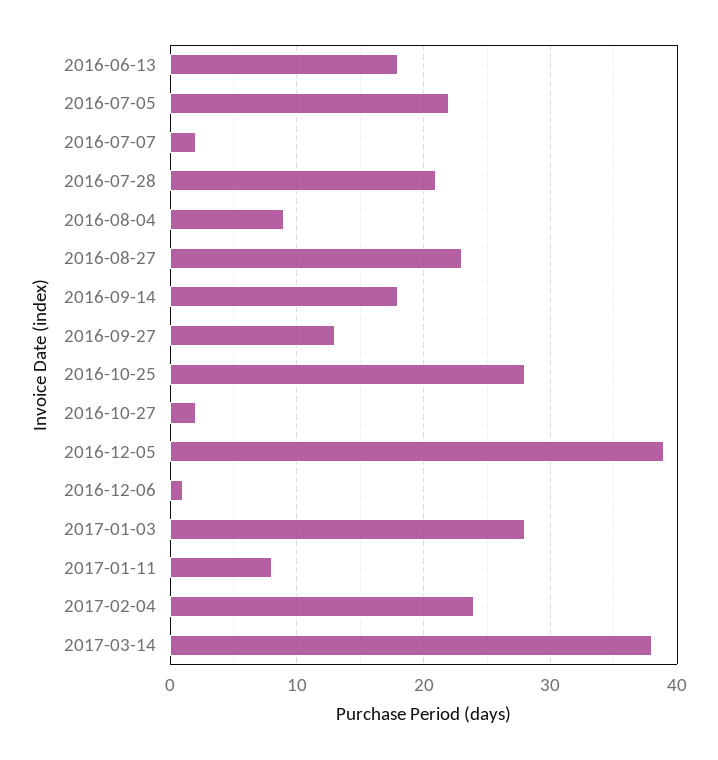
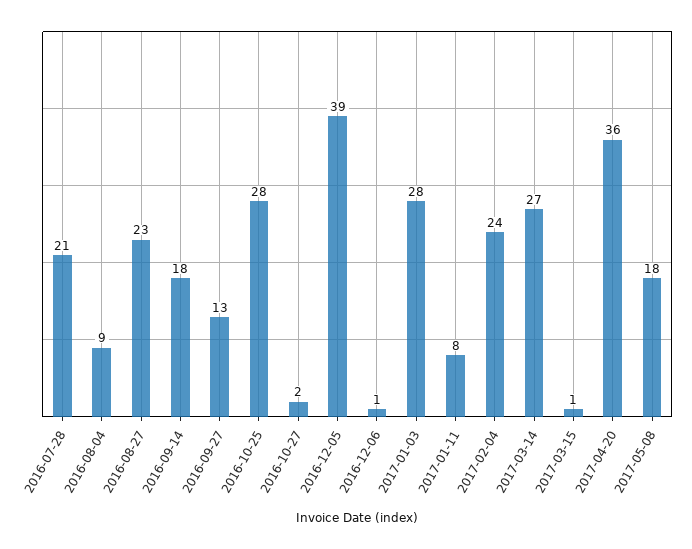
2016-06-13: 18 -> none
2016-07-05: 22 -> none
2016-07-07: 2 -> none
2017-03-14: 38 -> 27
2017-03-15: none -> 1
2017-04-20: none -> 36
2017-05-08: none -> 18

